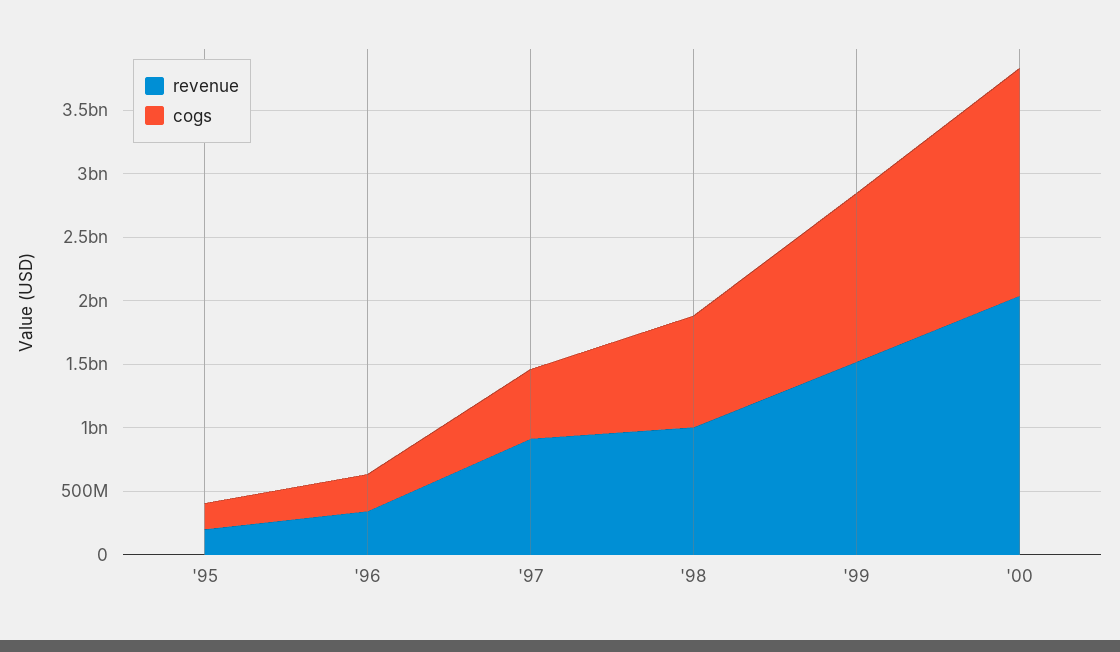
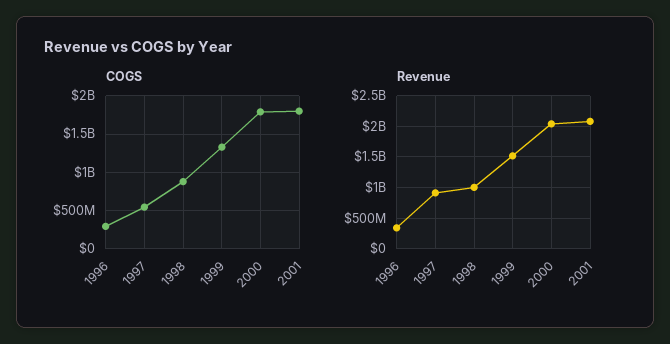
revenue, '95: 200000000 -> none
cogs, '95: 200000000 -> none
cogs, 2001: none -> 1800000000
revenue, 2001: none -> 2100000000

